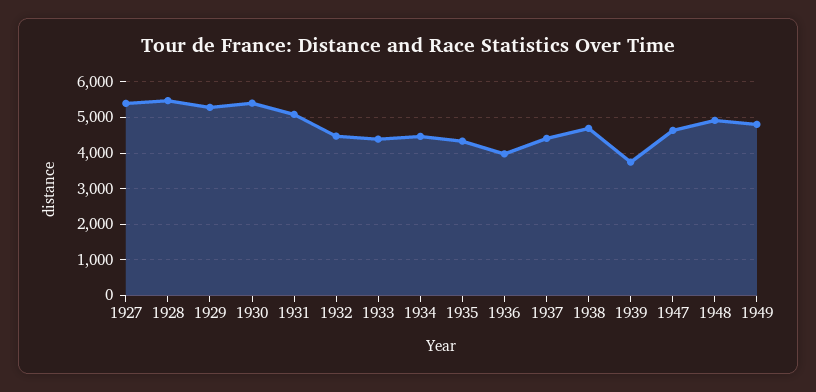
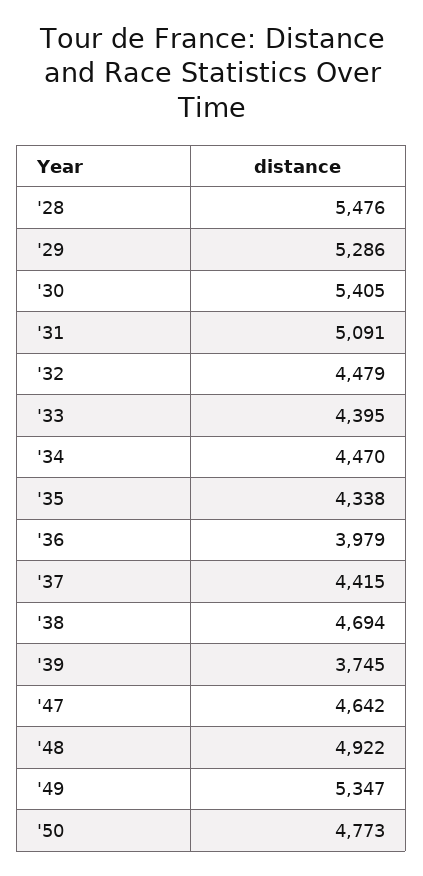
1927: 5400 -> none
1949: 4800 -> 5347
'50: none -> 4773

